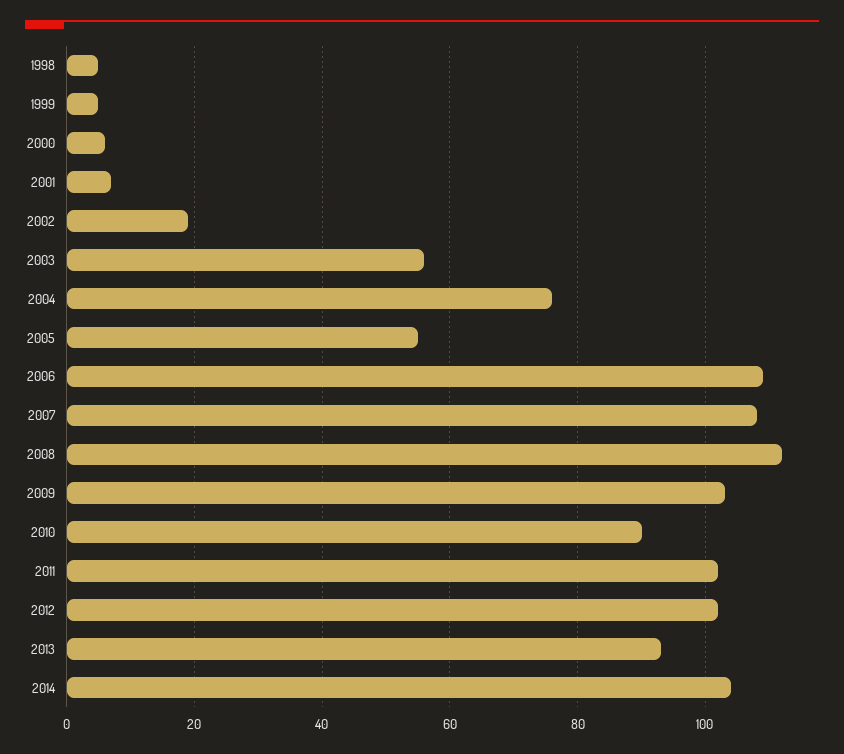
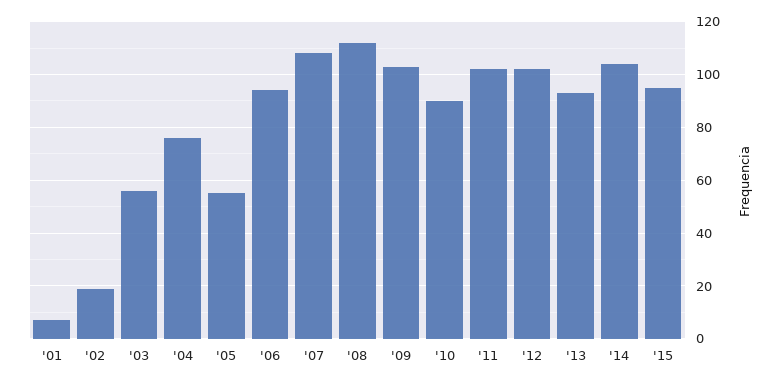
1998: 5 -> none
1999: 5 -> none
2000: 5 -> none
2006: 110 -> 95
'15: none -> 95

